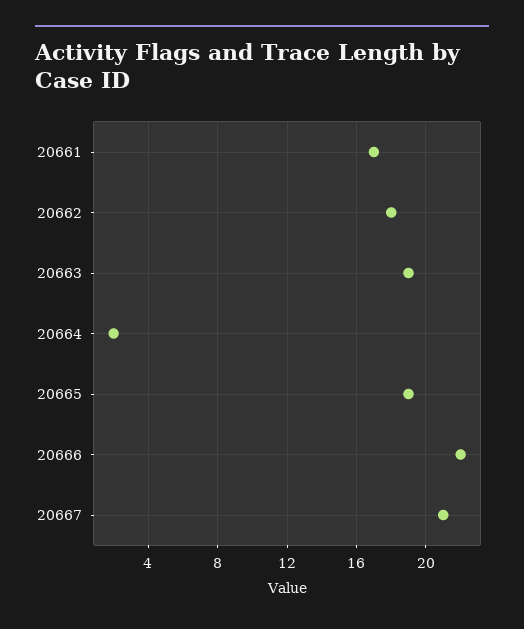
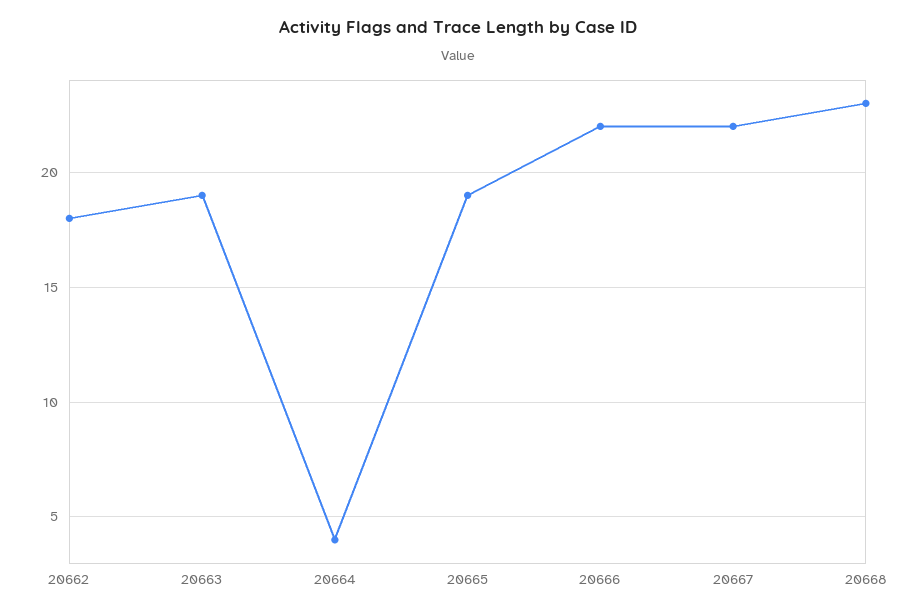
20661: 17 -> none
20664: 2 -> 4
20667: 21 -> 22
20668: none -> 23

